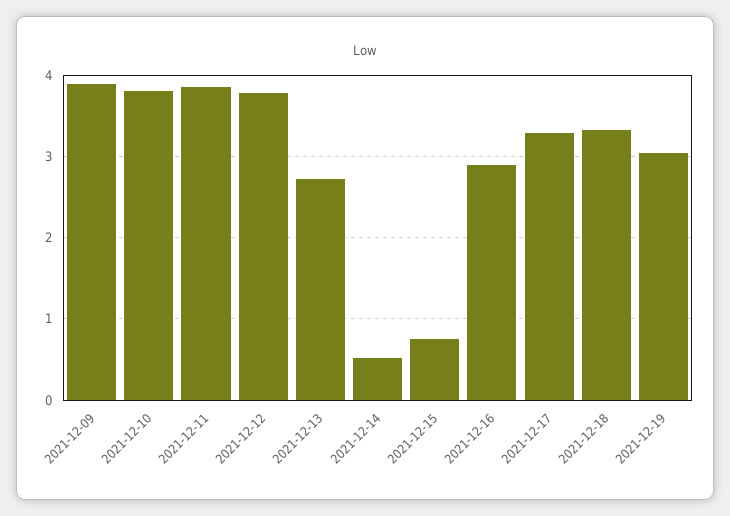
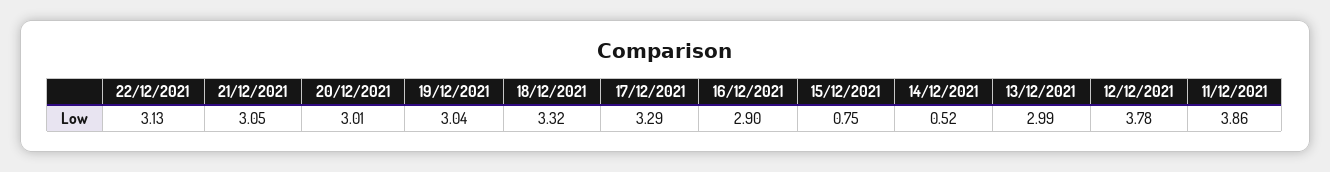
2021-12-09: 3.9 -> none
2021-12-10: 3.8 -> none
2021-12-13: 2.7 -> 2.99
22/12/2021: none -> 3.13
21/12/2021: none -> 3.05
20/12/2021: none -> 3.01

